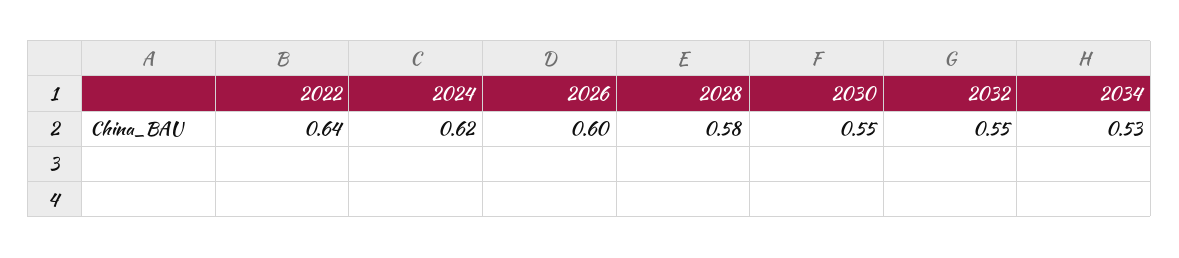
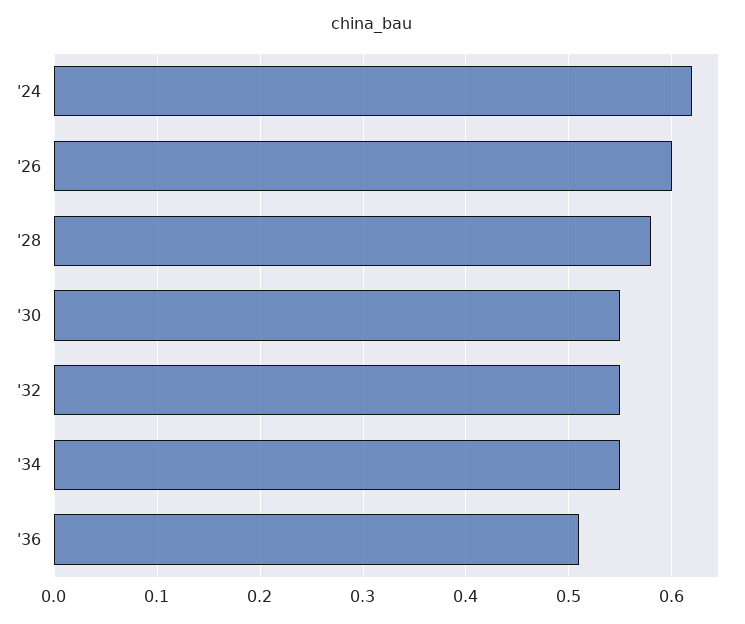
2022: 0.64 -> none
2034: 0.53 -> 0.55
'36: none -> 0.51

